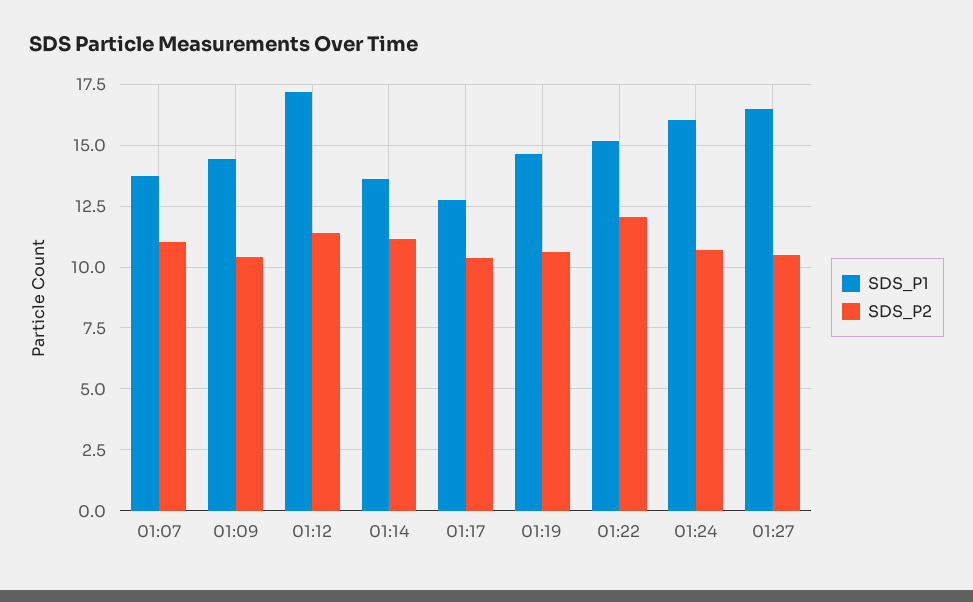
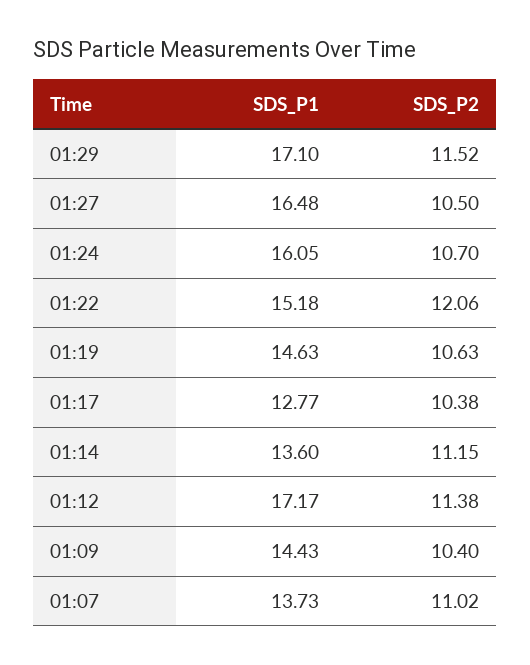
SDS_P1, 01:29: none -> 17.1
SDS_P2, 01:29: none -> 11.52

